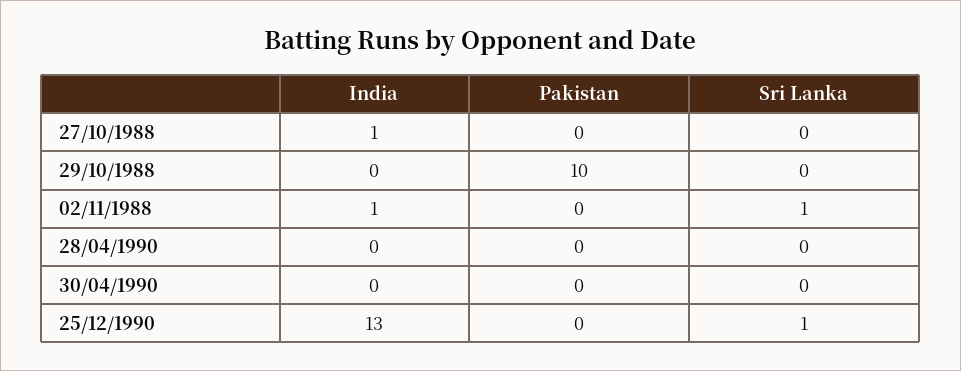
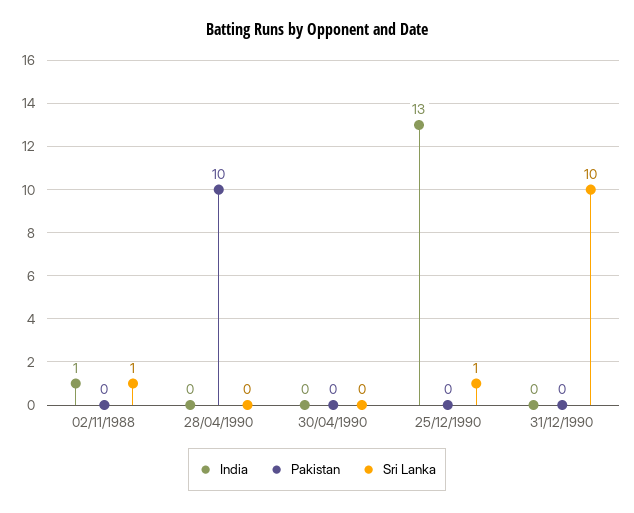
India, 27/10/1988: 1 -> none
Pakistan, 27/10/1988: 0 -> none
Sri Lanka, 27/10/1988: 0 -> none
India, 29/10/1988: 0 -> none
Pakistan, 29/10/1988: 10 -> none
Sri Lanka, 29/10/1988: 0 -> none
Pakistan, 28/04/1990: 0 -> 10
India, 31/12/1990: none -> 0
Pakistan, 31/12/1990: none -> 0
Sri Lanka, 31/12/1990: none -> 10

